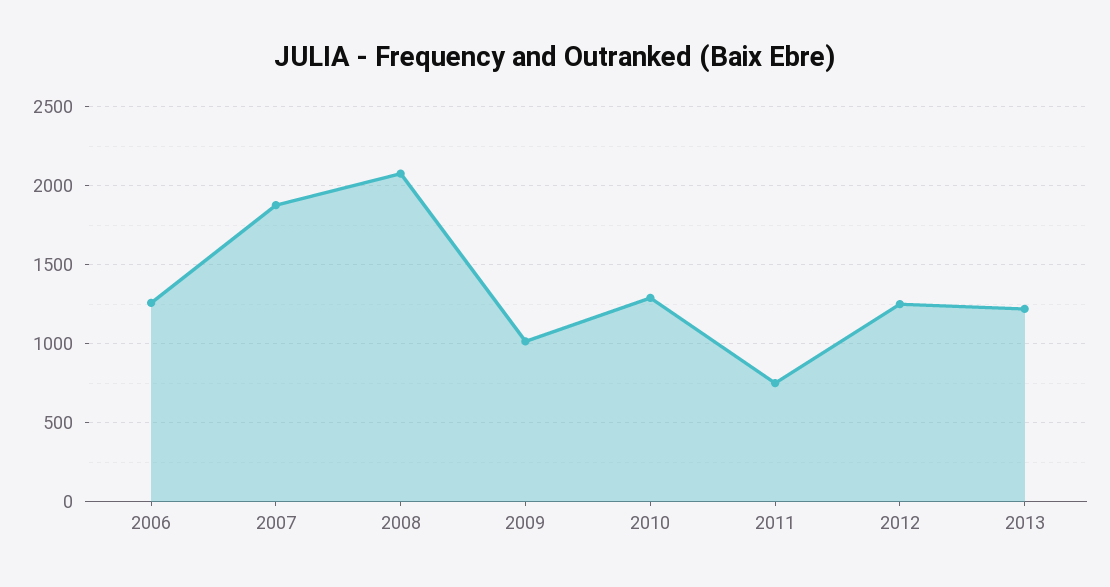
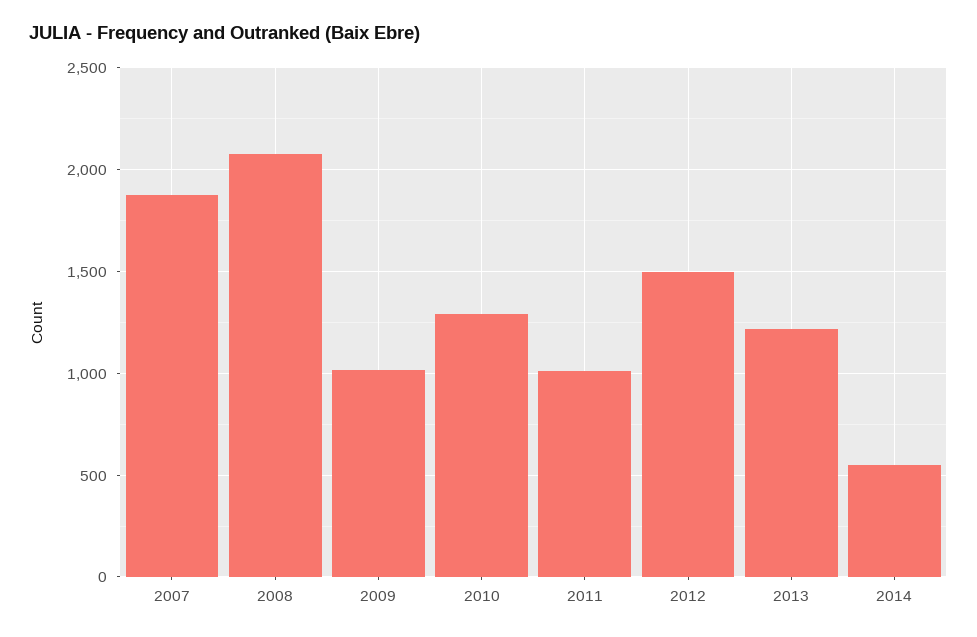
2006: 1250 -> none
2011: 750 -> 1000
2012: 1250 -> 1500
2014: none -> 550

